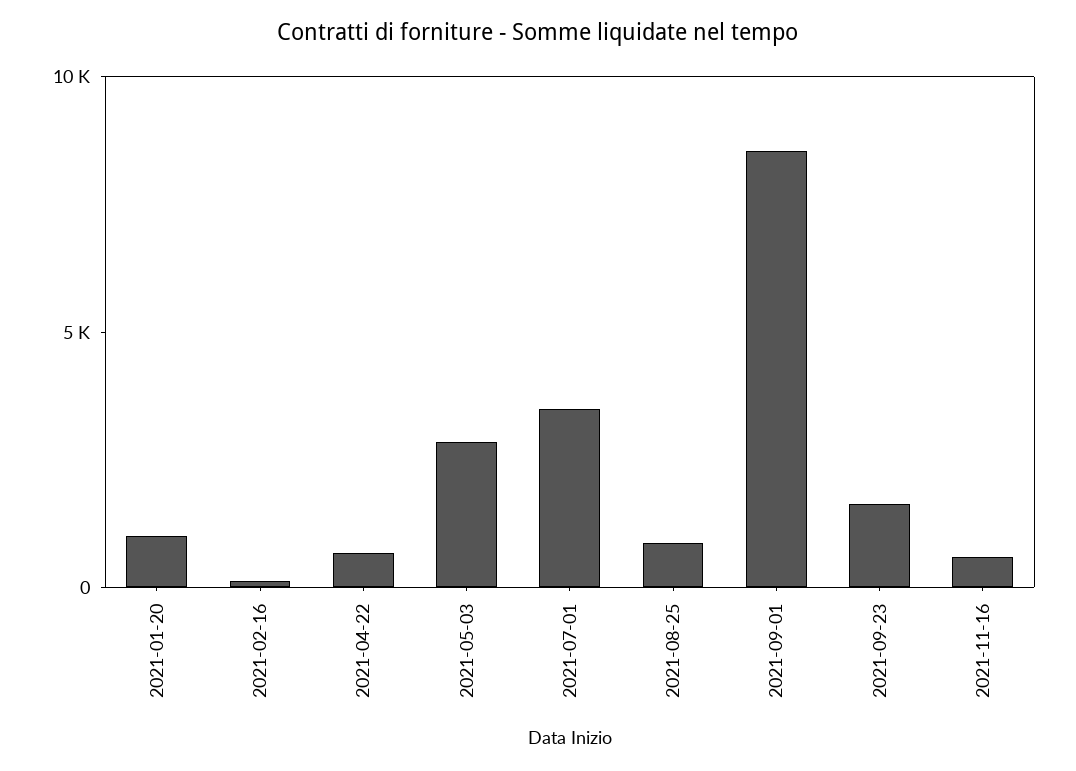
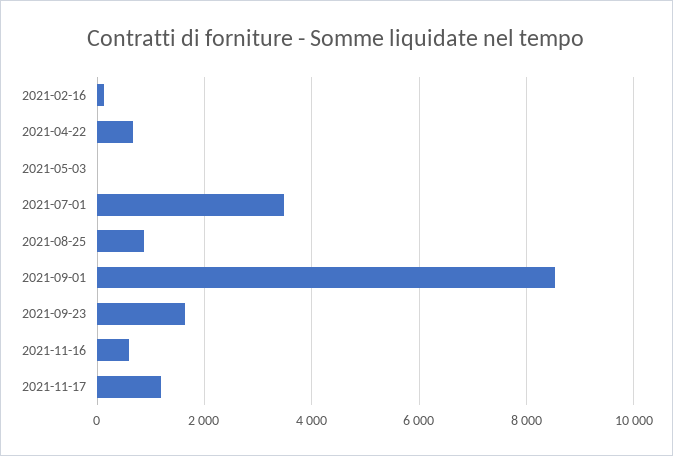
2021-01-20: 1000 -> none
2021-05-03: 3000 -> 0
2021-11-17: none -> 1200

